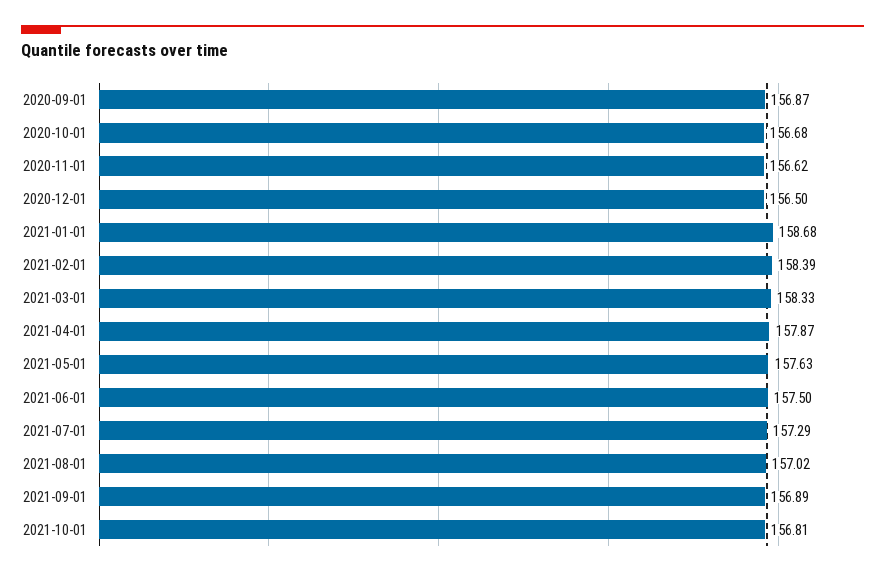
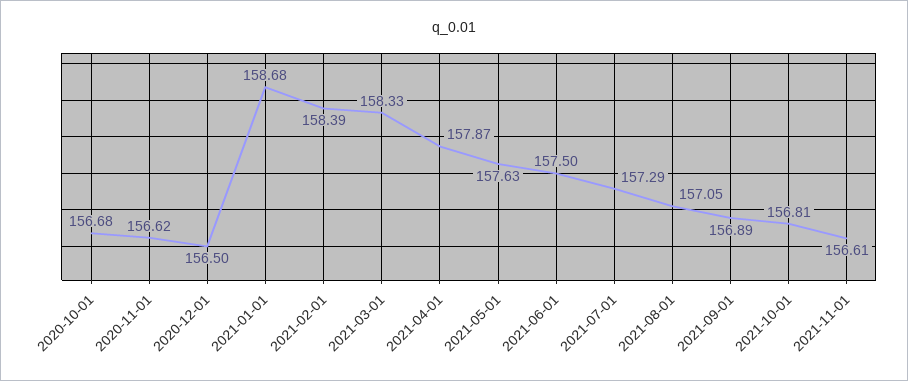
2020-09-01: 156.87 -> none
2021-08-01: 157.02 -> 157.05
2021-11-01: none -> 156.61

